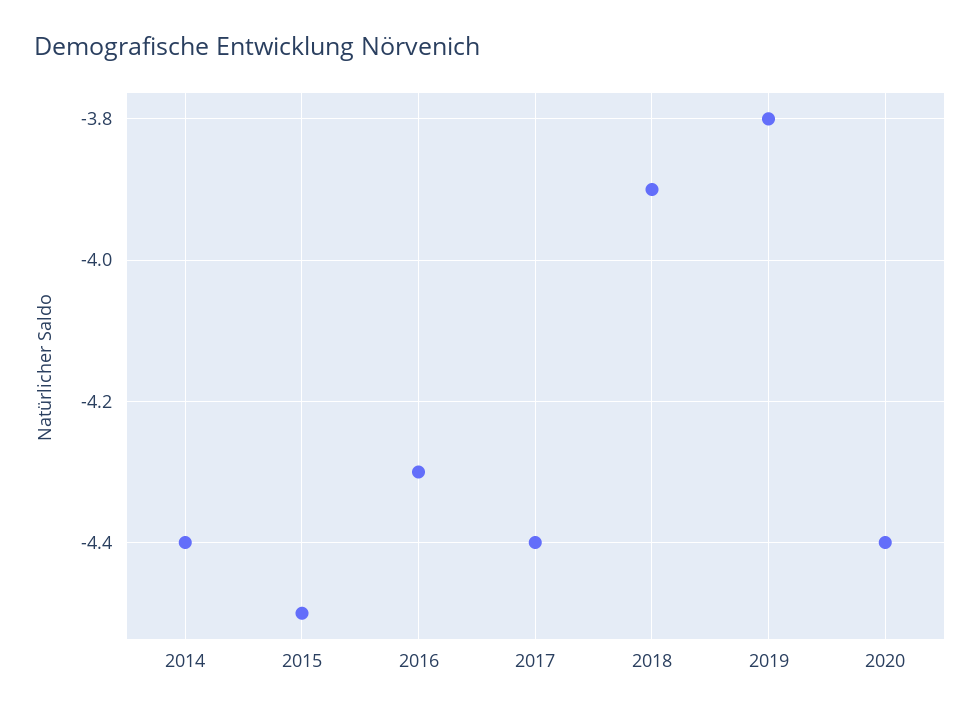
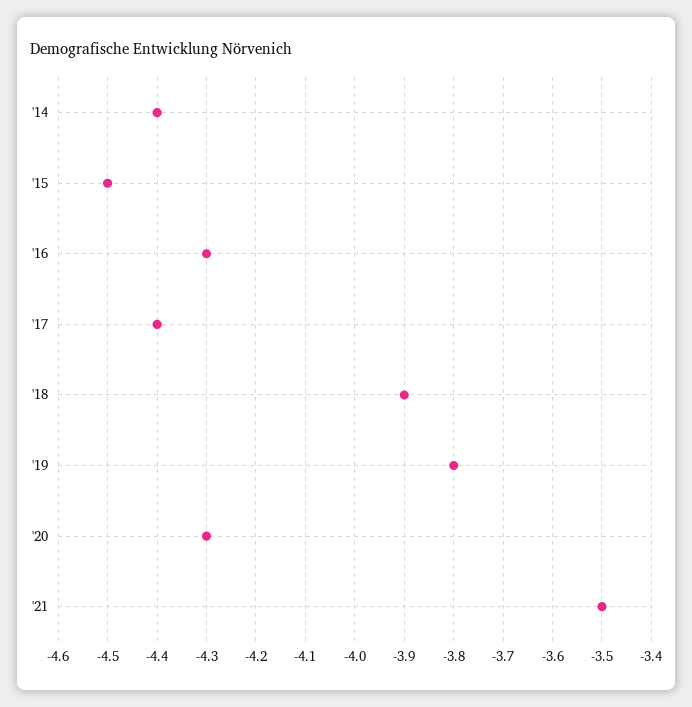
2020: -4.4 -> -4.3
'21: none -> -3.5

